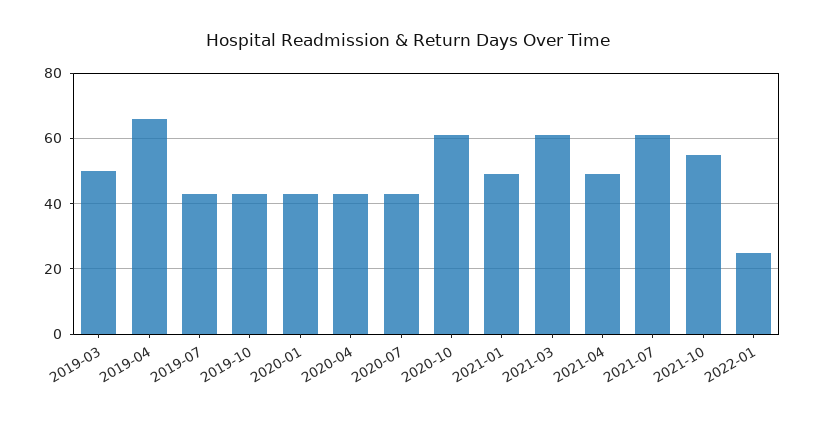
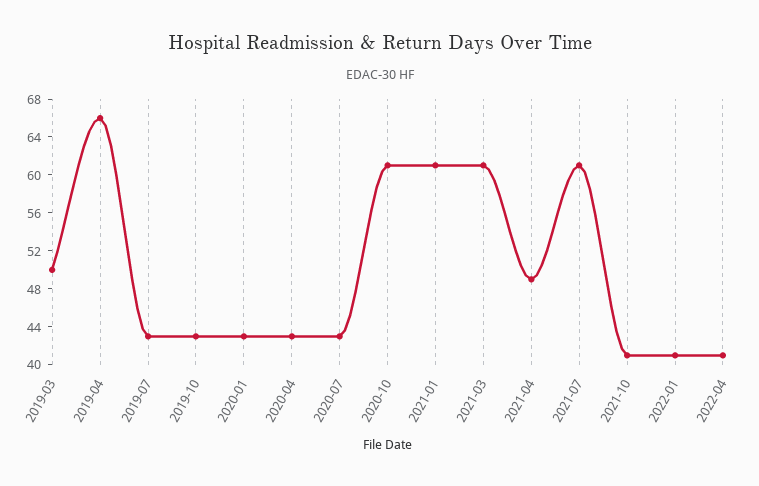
2021-01: 50 -> 61
2021-10: 55 -> 41
2022-01: 25 -> 41
2022-04: none -> 41

